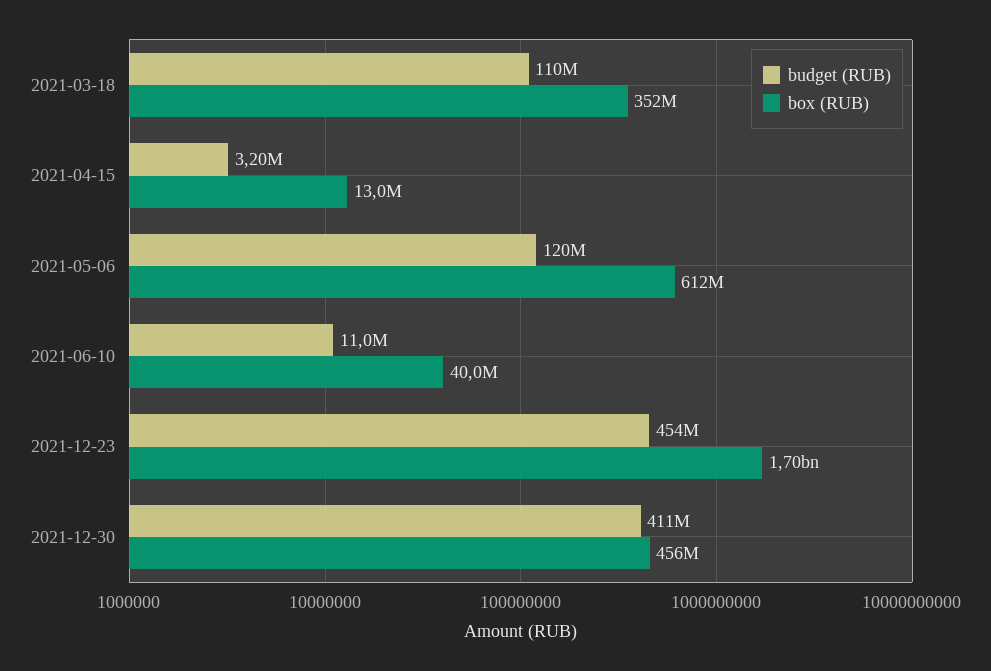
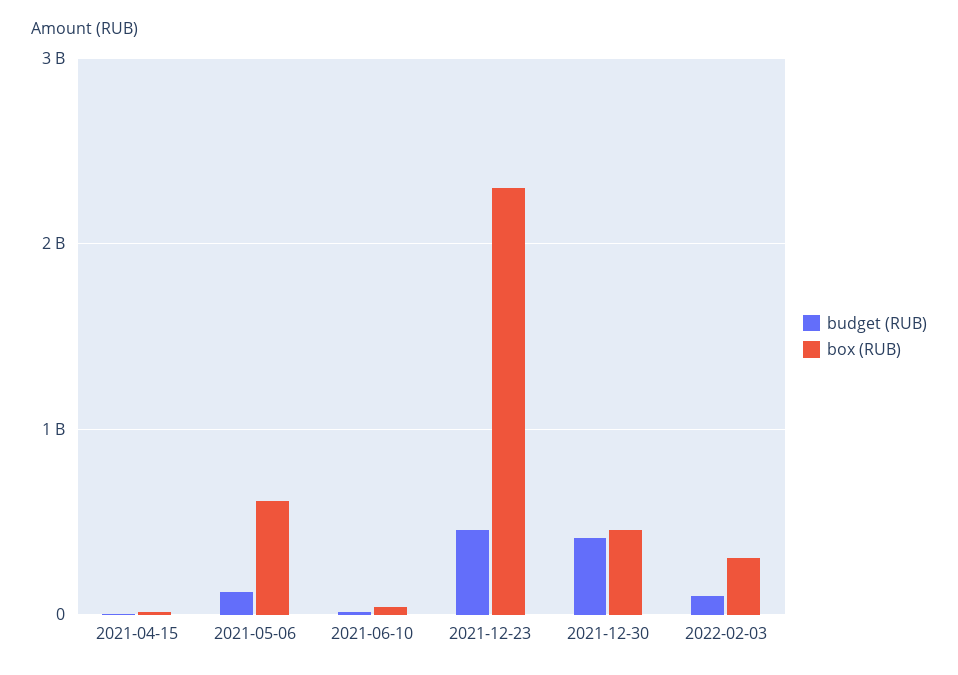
budget (RUB), 2021-03-18: 110000000 -> none
box (RUB), 2021-03-18: 352000000 -> none
box (RUB), 2021-12-23: 1700000000 -> 2300000000
budget (RUB), 2022-02-03: none -> 100000000
box (RUB), 2022-02-03: none -> 300000000

